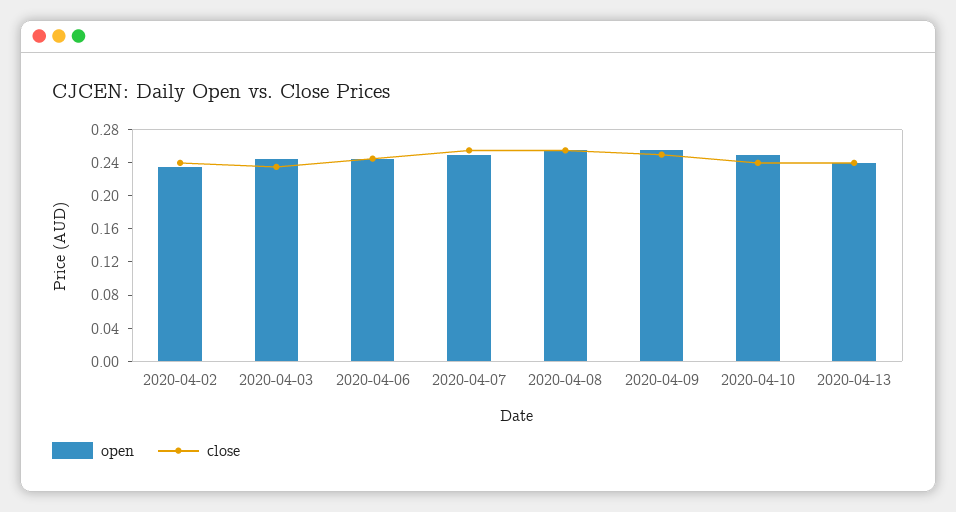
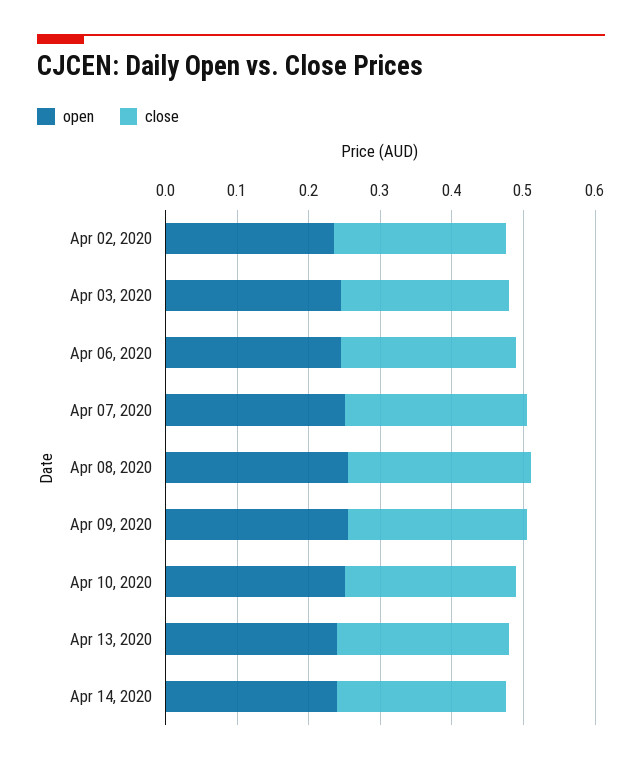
open, Apr 14, 2020: none -> 0.24
close, Apr 14, 2020: none -> 0.24

